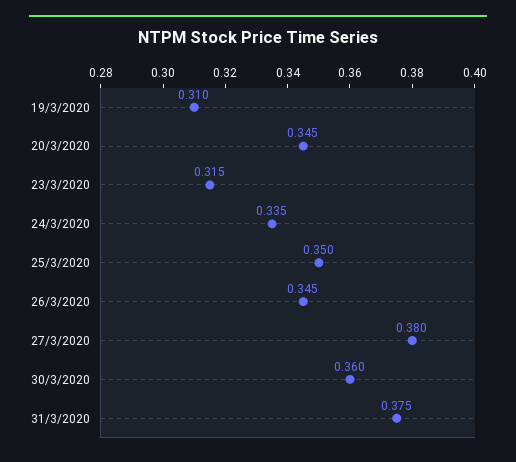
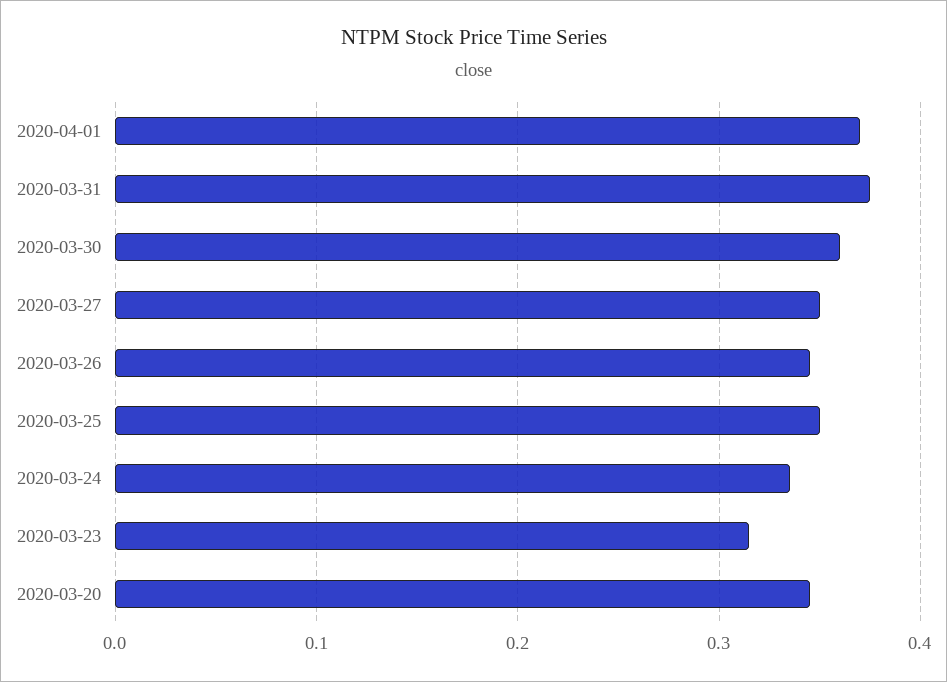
19/3/2020: 0.31 -> none
27/3/2020: 0.38 -> 0.35
2020-04-01: none -> 0.37

